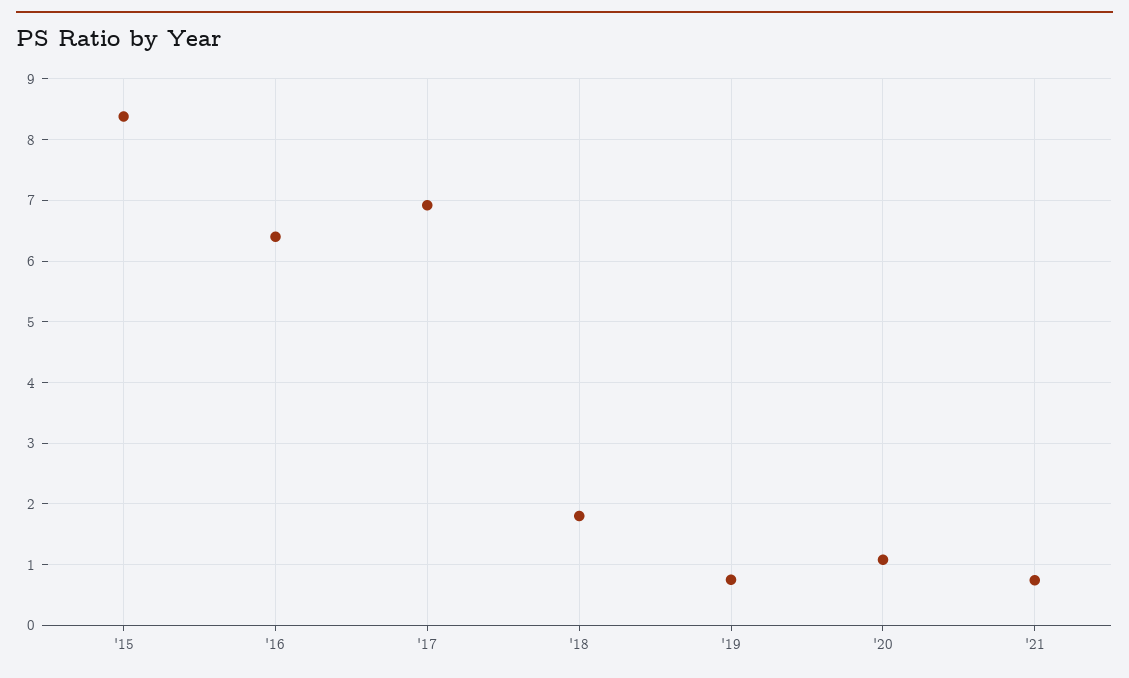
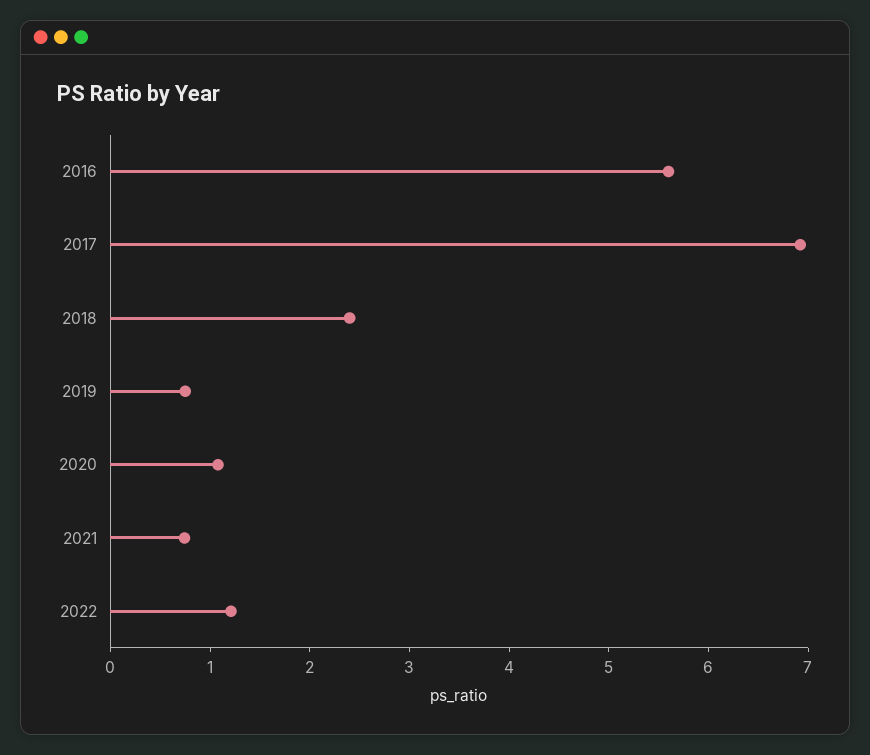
'15: 8.4 -> none
'16: 6.4 -> 5.6
'18: 1.8 -> 2.4
2022: none -> 1.2

